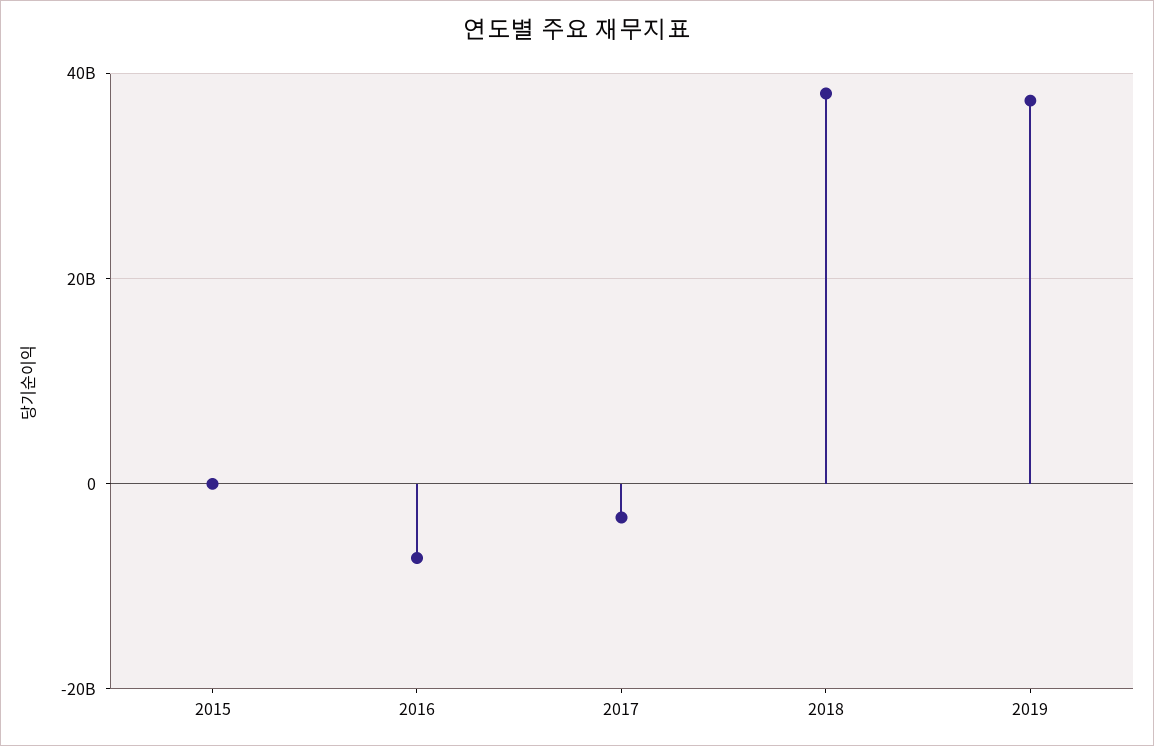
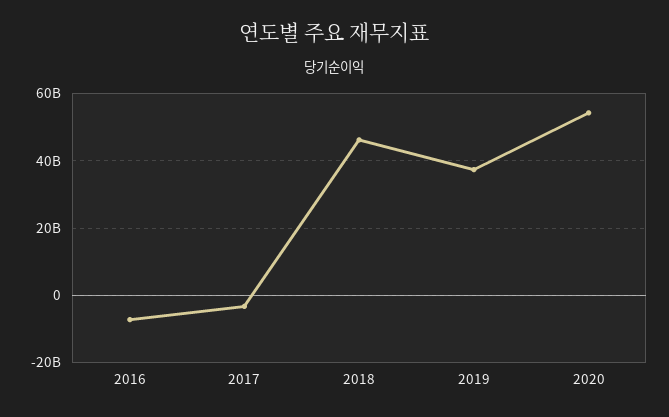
2015: 0 -> none
2018: 38000000000 -> 46000000000
2020: none -> 54000000000

